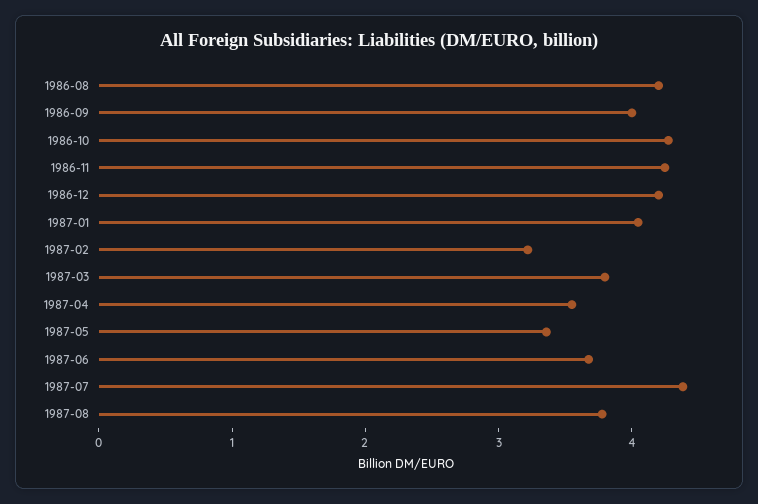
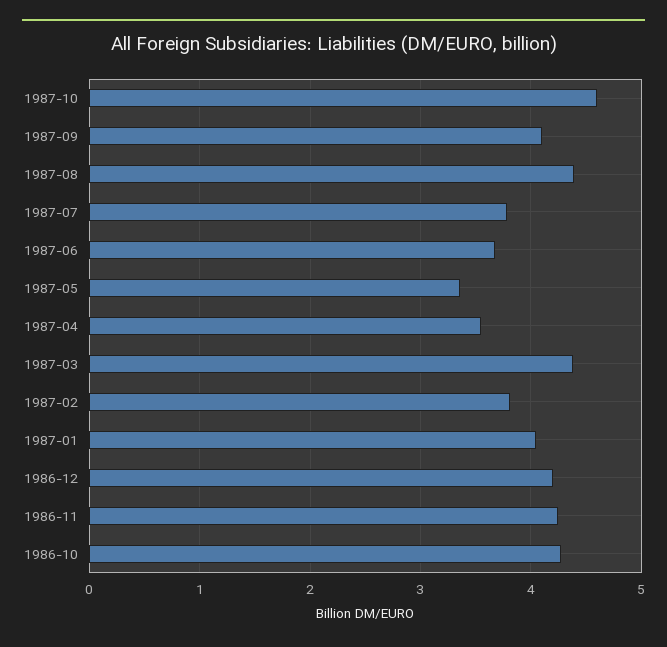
1986-08: 4.2 -> none
1986-09: 4 -> none
1987-02: 3.2 -> 3.8
1987-03: 3.8 -> 4.4
1987-07: 4.4 -> 3.8
1987-08: 3.8 -> 4.4
1987-10: none -> 4.6
1987-09: none -> 4.1

